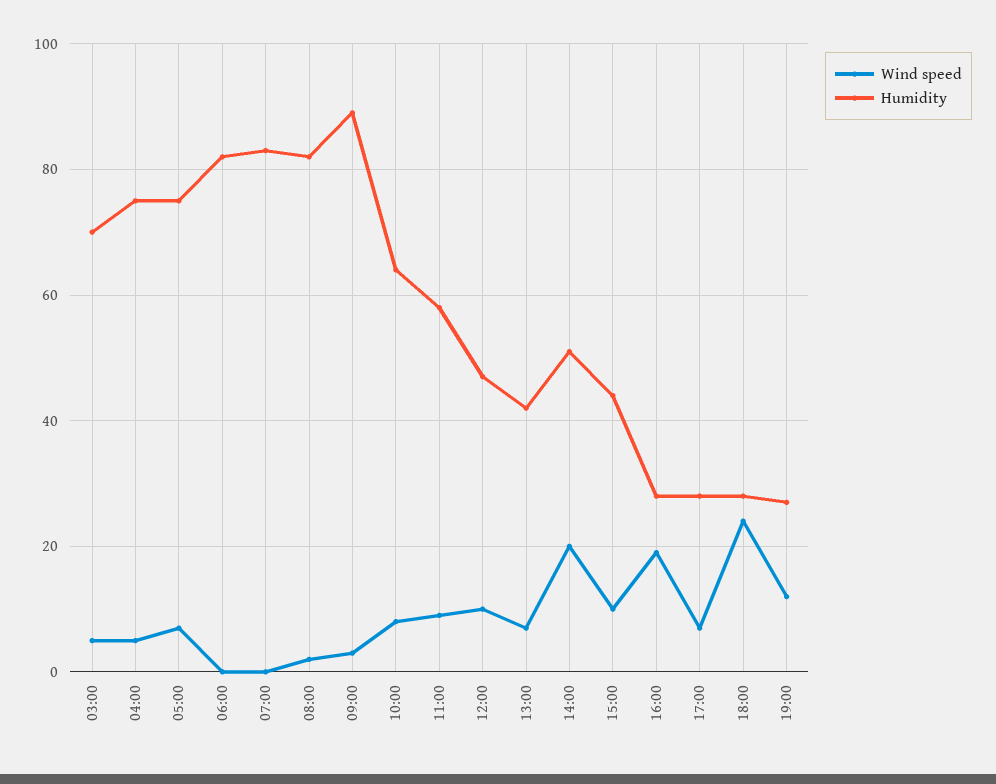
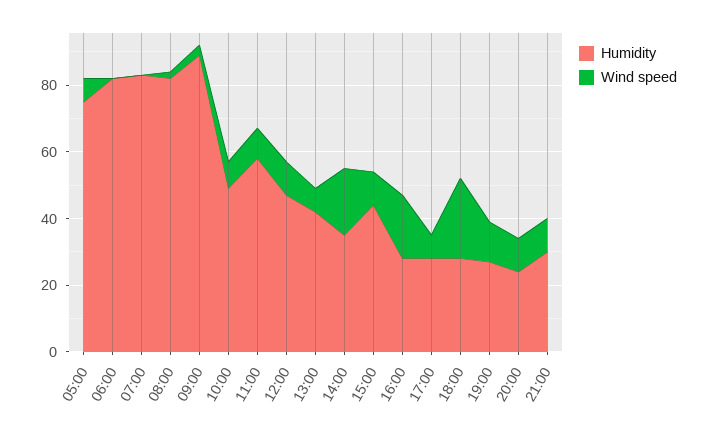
Wind speed, 03:00: 5 -> none
Humidity, 03:00: 70 -> none
Wind speed, 04:00: 5 -> none
Humidity, 04:00: 75 -> none
Humidity, 10:00: 65 -> 50
Humidity, 14:00: 50 -> 35
Humidity, 20:00: none -> 25
Wind speed, 20:00: none -> 10
Humidity, 21:00: none -> 30
Wind speed, 21:00: none -> 10

